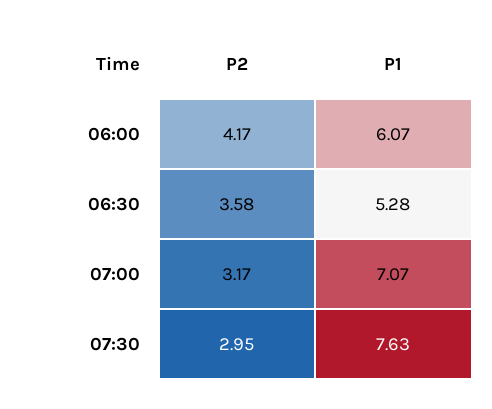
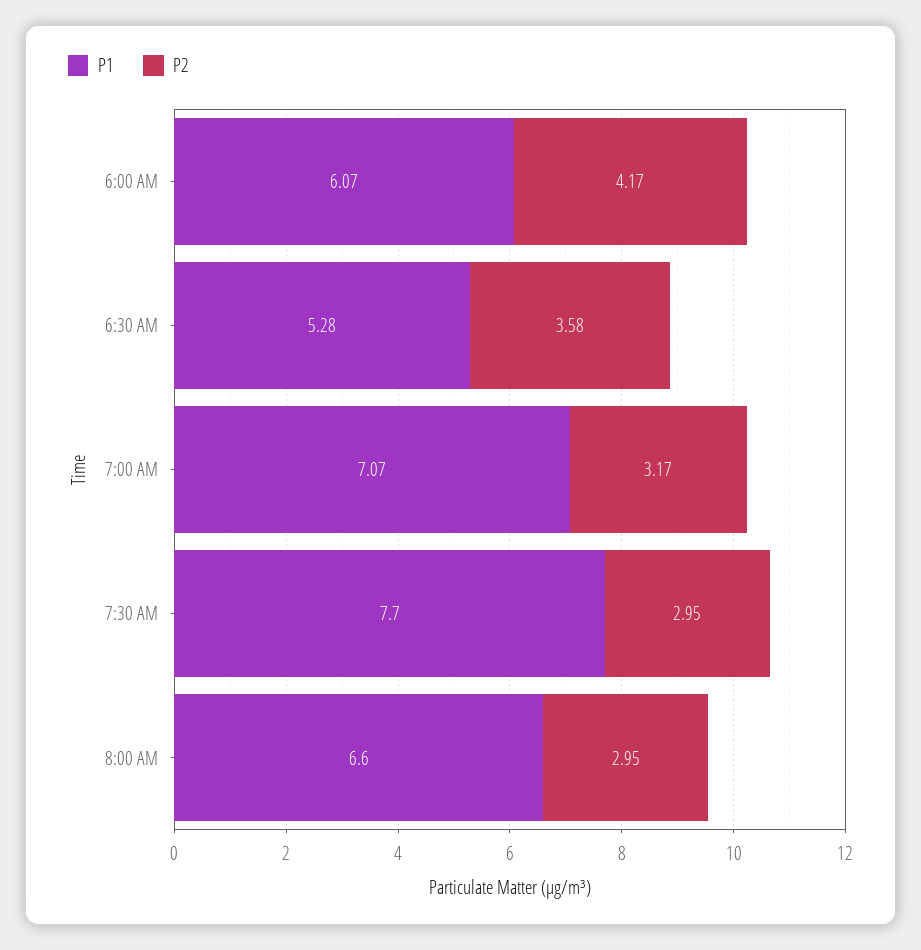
P1, 07:30: 7.63 -> 7.7
P1, 8:00 AM: none -> 6.6
P2, 8:00 AM: none -> 2.95

